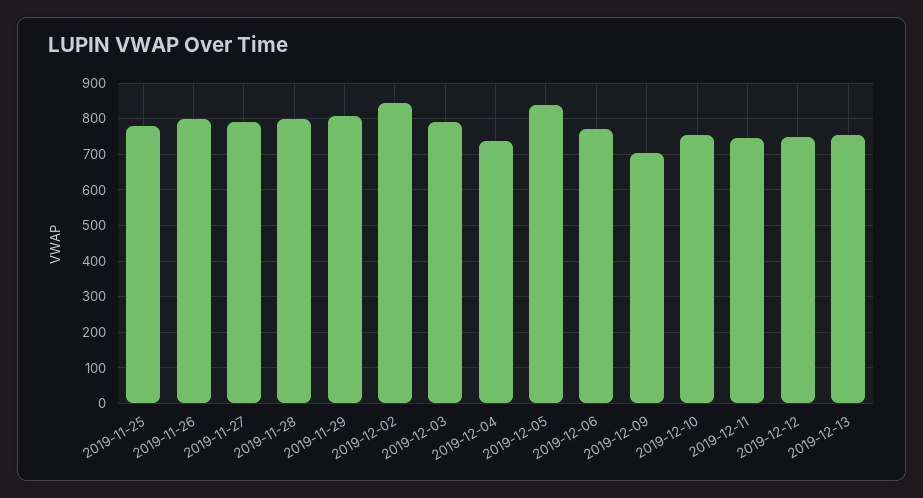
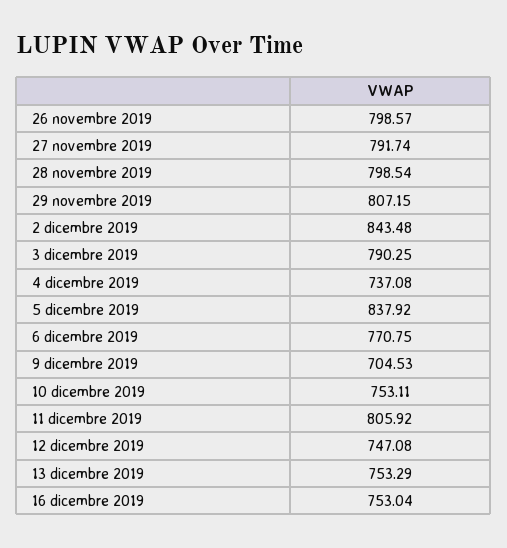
2019-11-25: 780 -> none
2019-12-11: 740 -> 805.92
16 dicembre 2019: none -> 753.04

